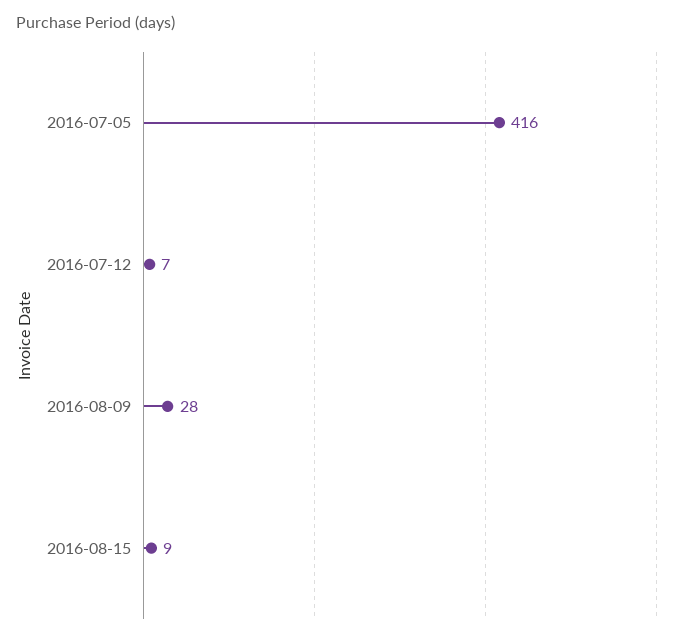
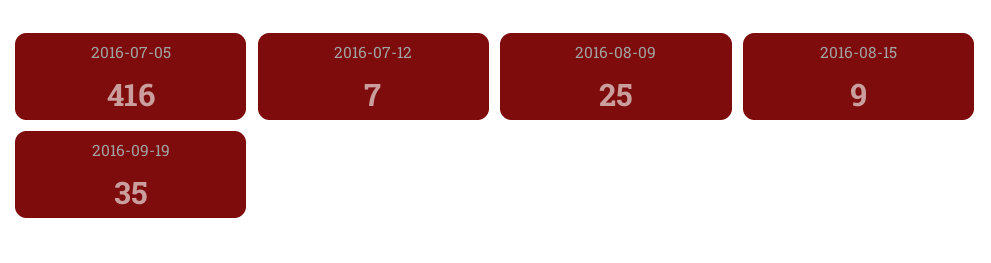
2016-08-09: 28 -> 25
2016-09-19: none -> 35

